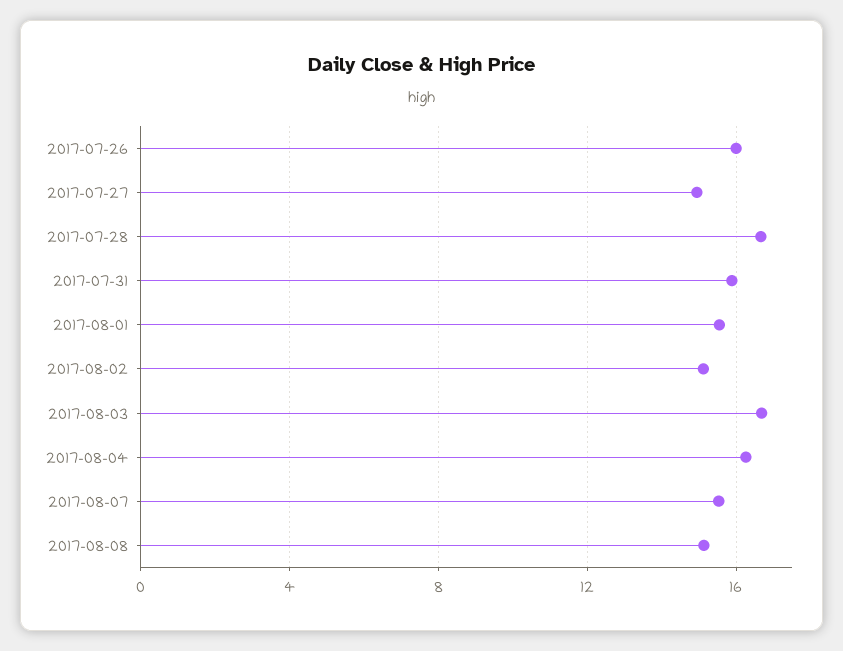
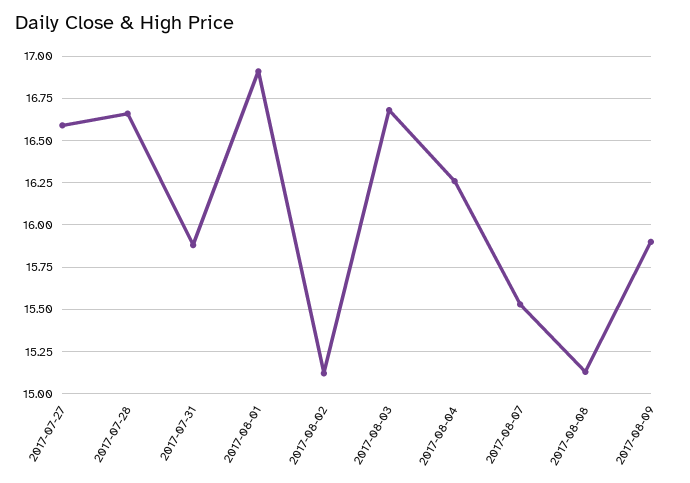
2017-07-26: 16 -> none
2017-07-27: 15 -> 16.6
2017-08-01: 15.5 -> 16.9
2017-08-09: none -> 15.9

